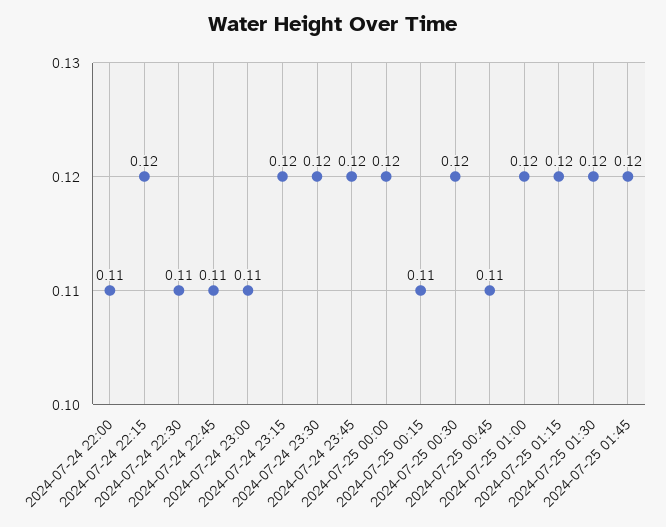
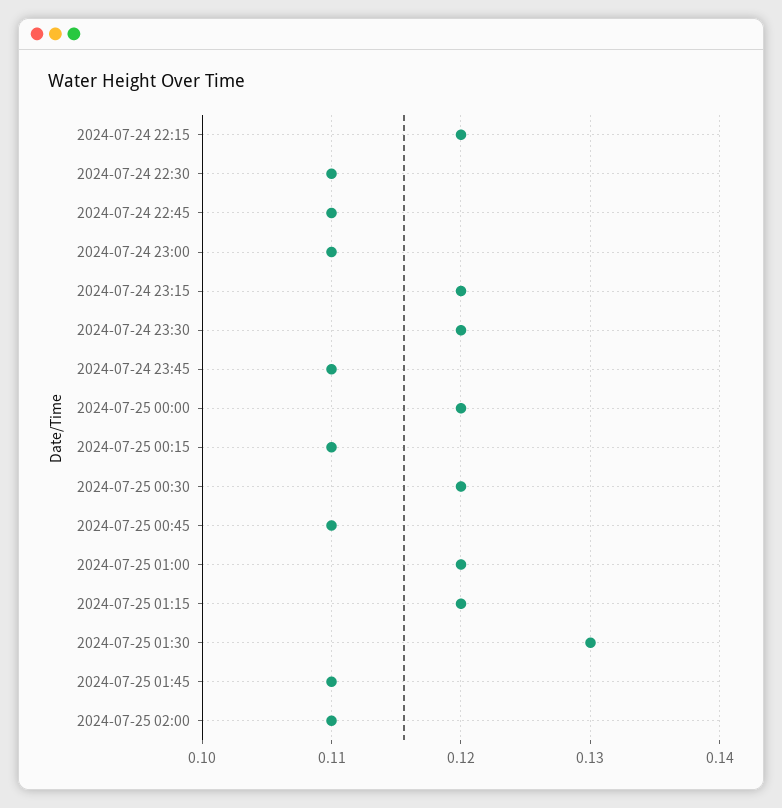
2024-07-24 22:00: 0.11 -> none
2024-07-24 23:45: 0.12 -> 0.11
2024-07-25 01:30: 0.12 -> 0.13
2024-07-25 01:45: 0.12 -> 0.11
2024-07-25 02:00: none -> 0.11

